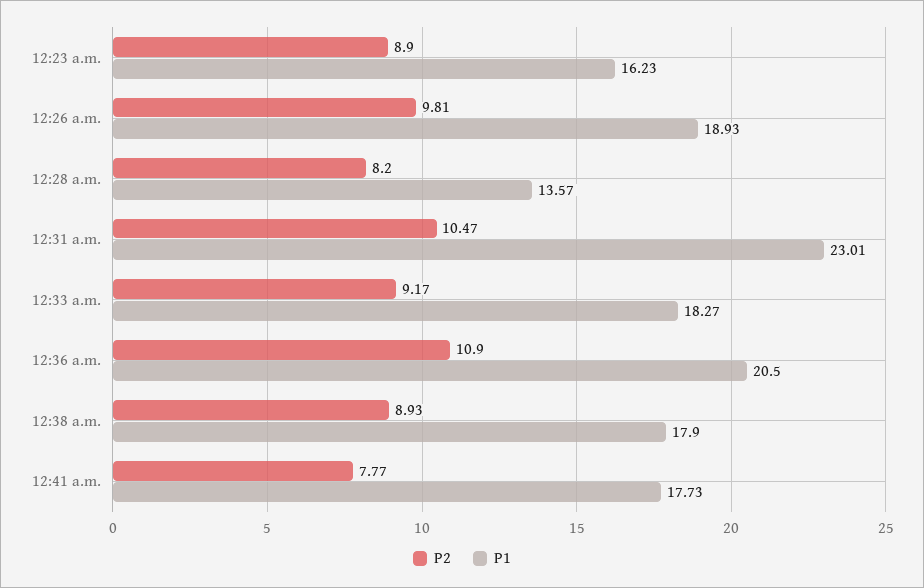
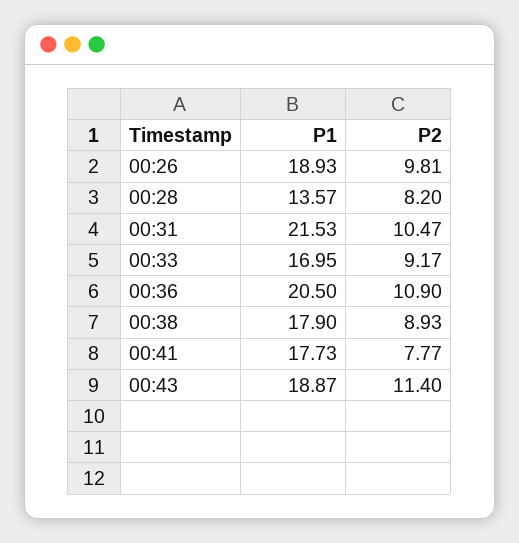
P2, 12:23 a.m.: 8.9 -> none
P1, 12:23 a.m.: 16.23 -> none
P1, 12:31 a.m.: 23.01 -> 21.53
P1, 12:33 a.m.: 18.27 -> 16.95
P1, 00:43: none -> 18.87
P2, 00:43: none -> 11.4

